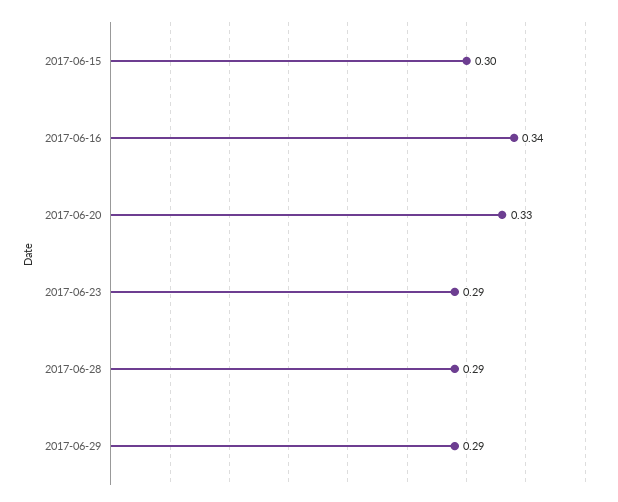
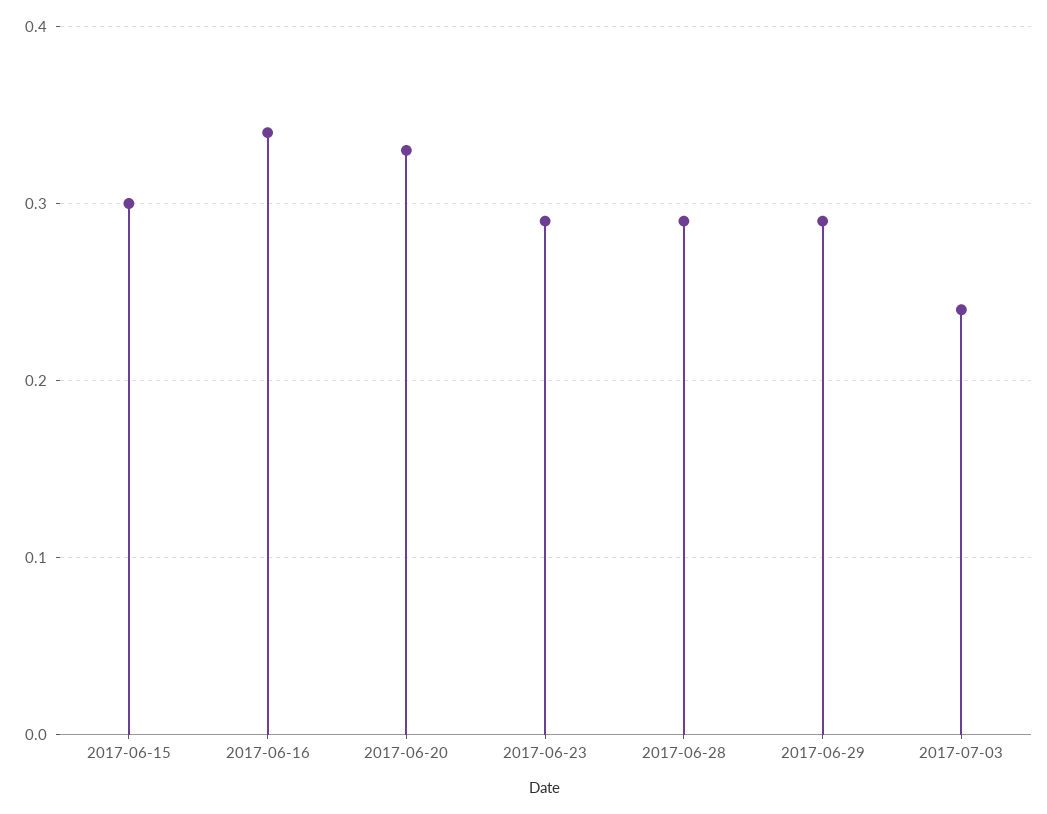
2017-07-03: none -> 0.24

